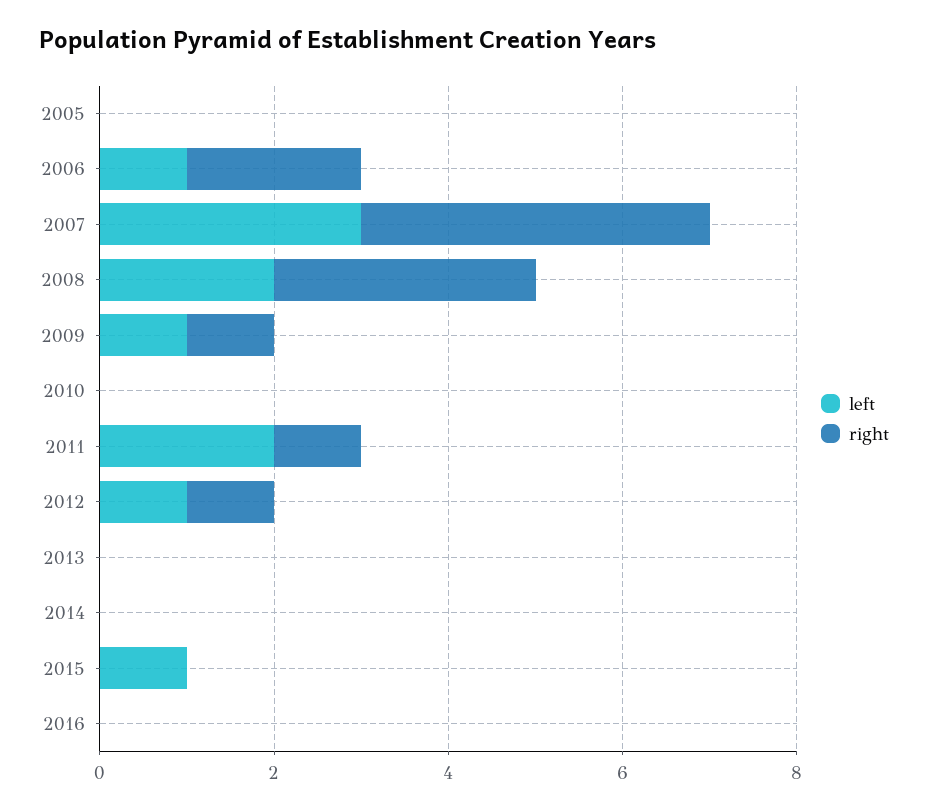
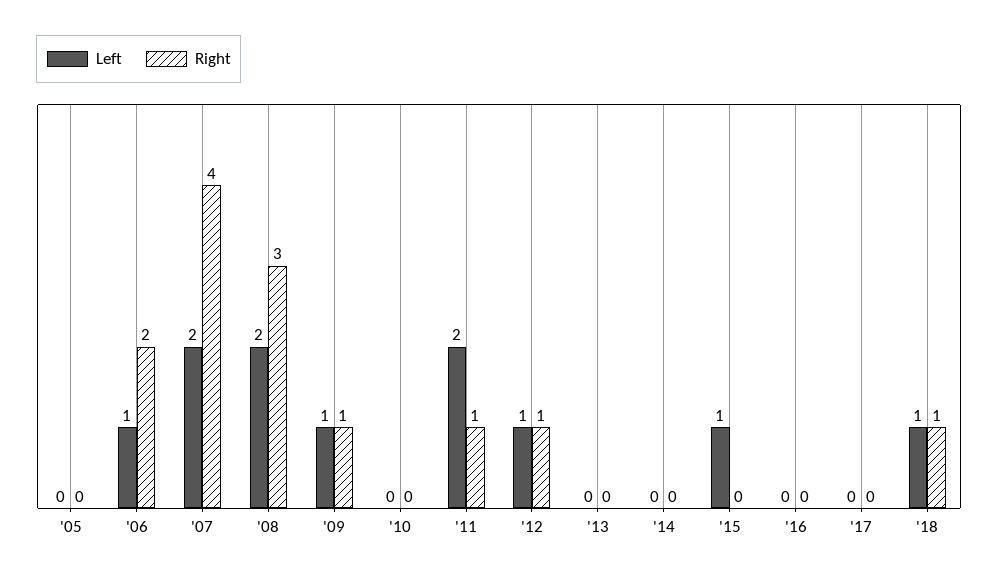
left, 2007: 3 -> 2
left, '17: none -> 0
right, '17: none -> 0
left, '18: none -> 1
right, '18: none -> 1

